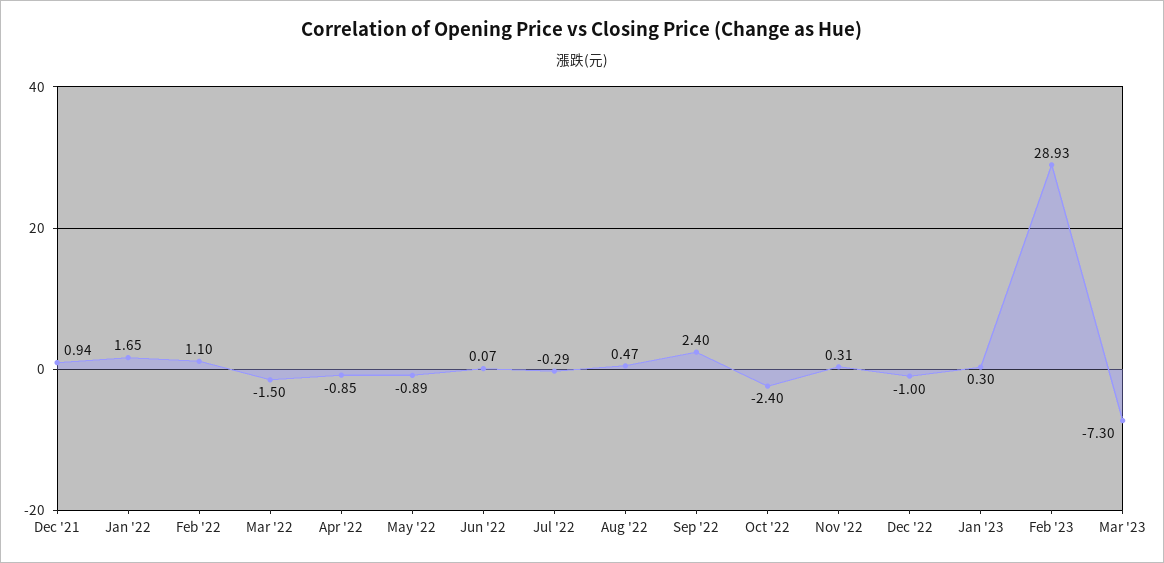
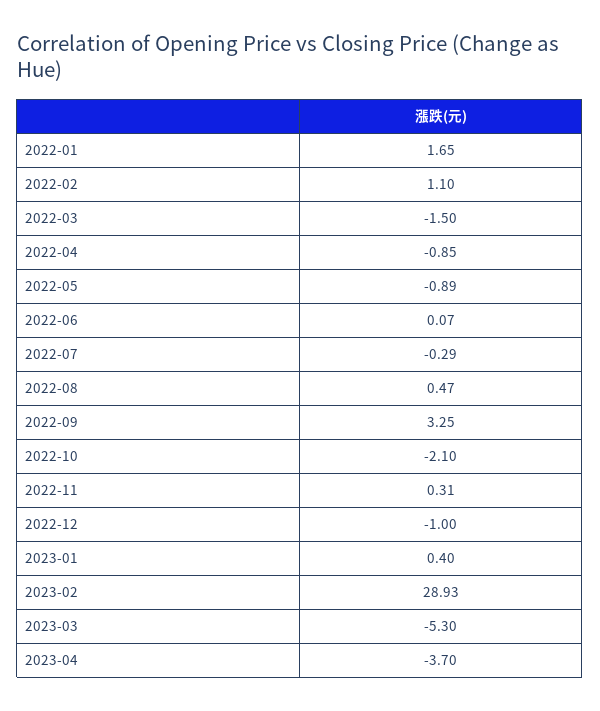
Dec '21: 0.94 -> none
Sep '22: 2.4 -> 3.25
Oct '22: -2.4 -> -2.1
Jan '23: 0.3 -> 0.4
Mar '23: -7.3 -> -5.3
2023-04: none -> -3.7

